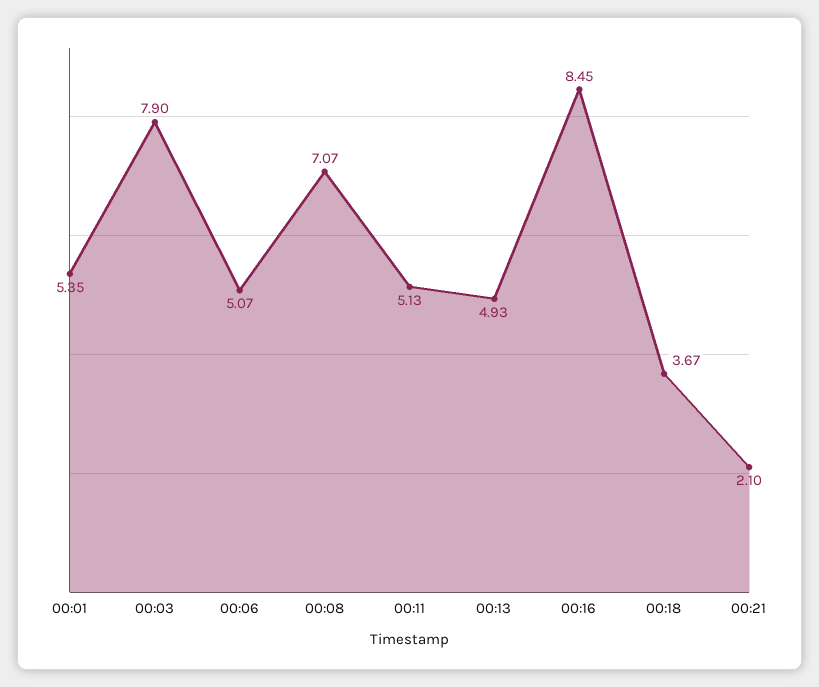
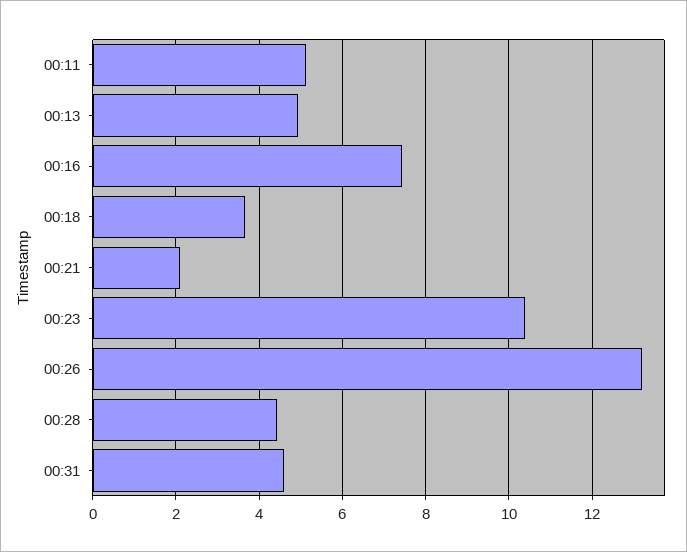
00:01: 5.35 -> none
00:03: 7.9 -> none
00:06: 5.07 -> none
00:08: 7.07 -> none
00:16: 8.45 -> 7.4
00:23: none -> 10.4
00:26: none -> 13.2
00:28: none -> 4.4
00:31: none -> 4.6

